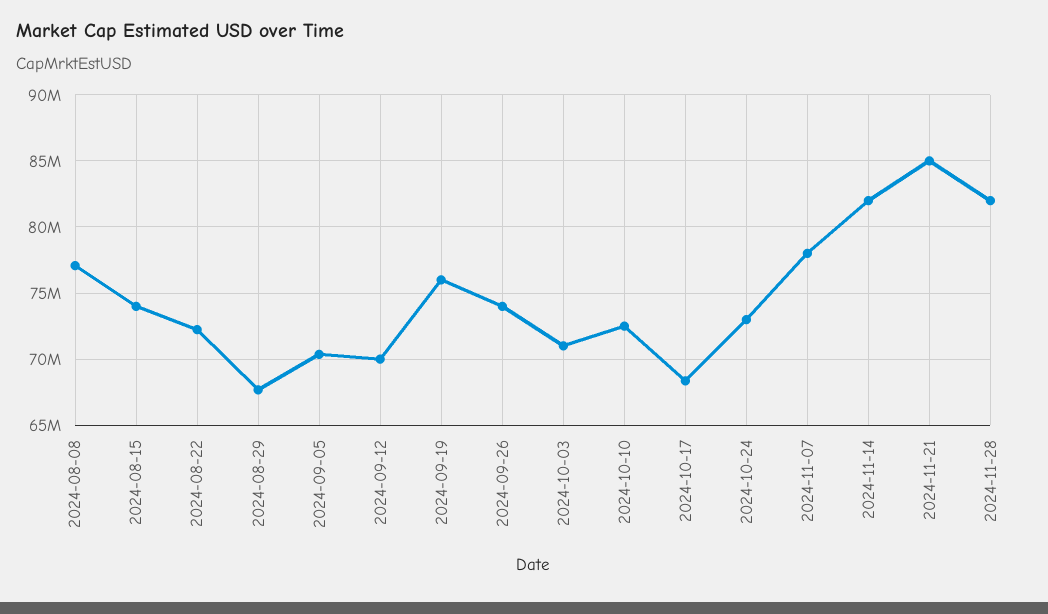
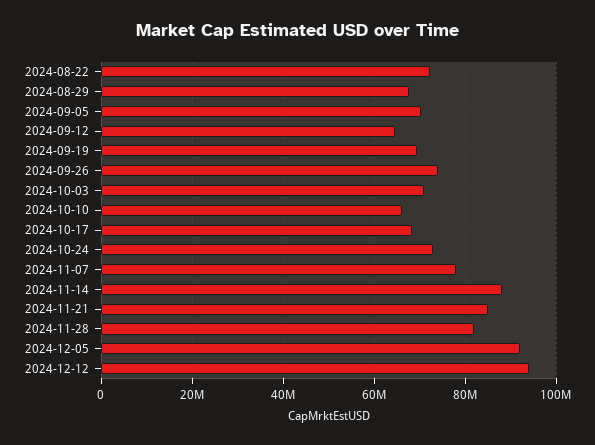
2024-08-08: 77000000 -> none
2024-08-15: 74000000 -> none
2024-09-12: 70000000 -> 64000000
2024-09-19: 76000000 -> 70000000
2024-10-10: 72500000 -> 66000000
2024-11-14: 82000000 -> 88000000
2024-12-05: none -> 92000000
2024-12-12: none -> 94000000

